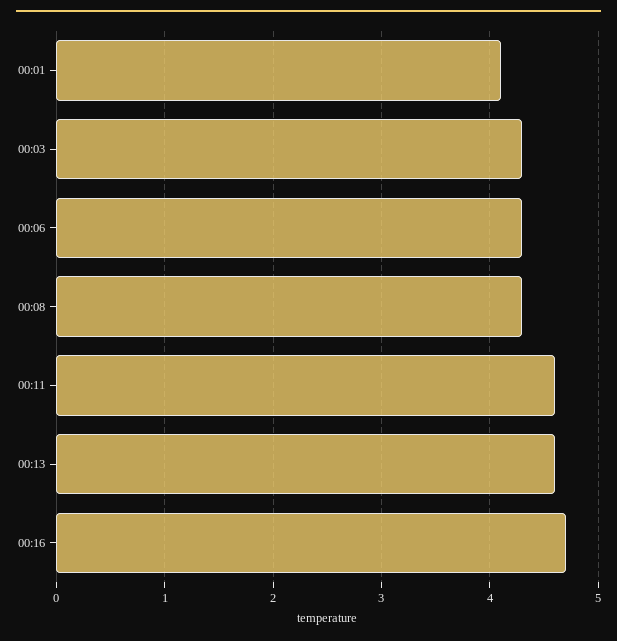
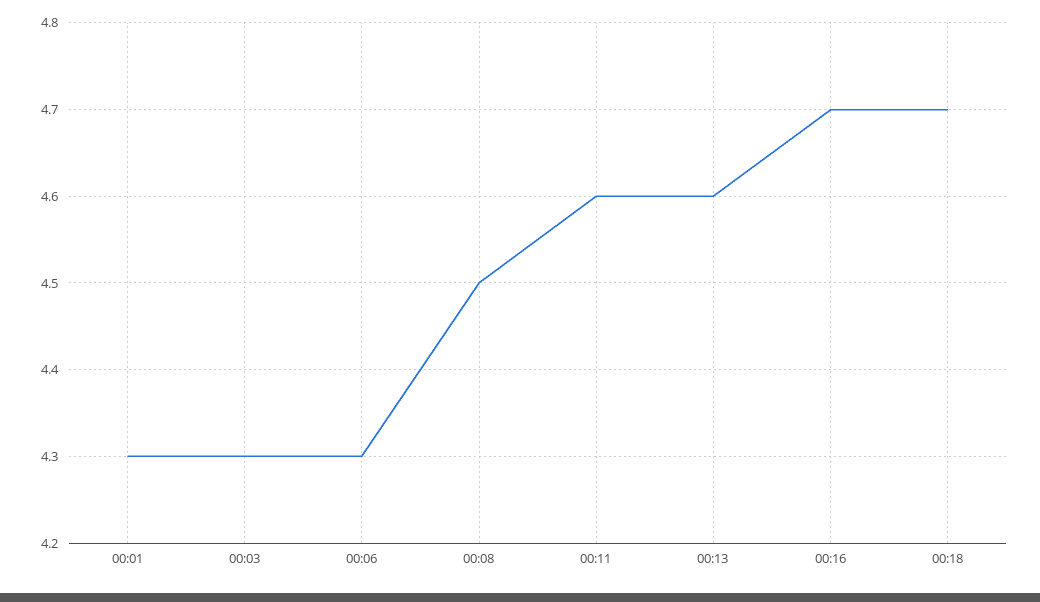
00:01: 4.1 -> 4.3
00:08: 4.3 -> 4.5
00:18: none -> 4.7

